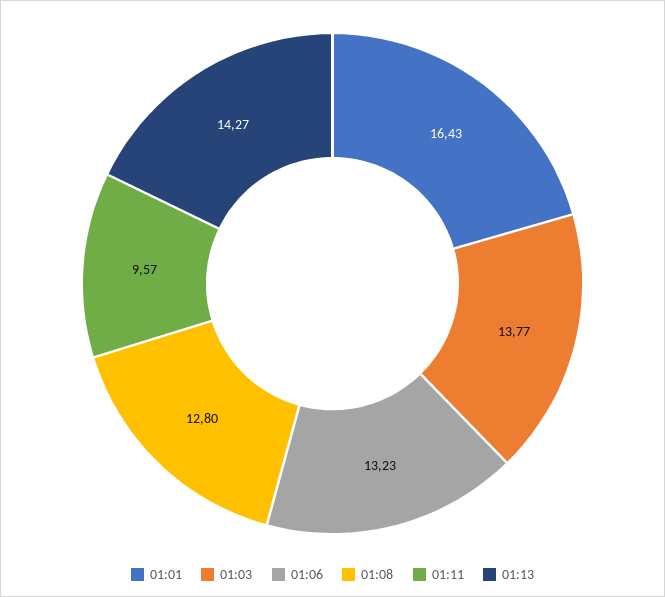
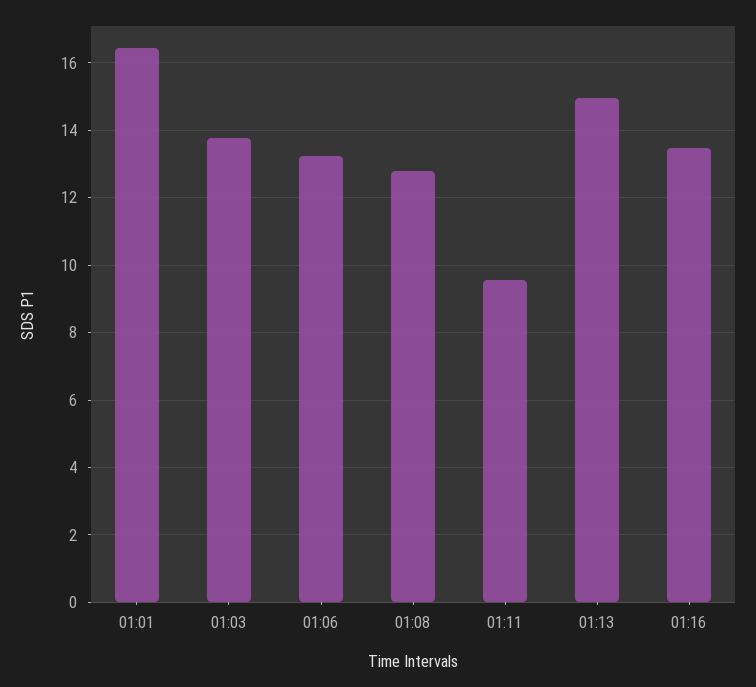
01:13: 14.27 -> 15
01:16: none -> 13.4

